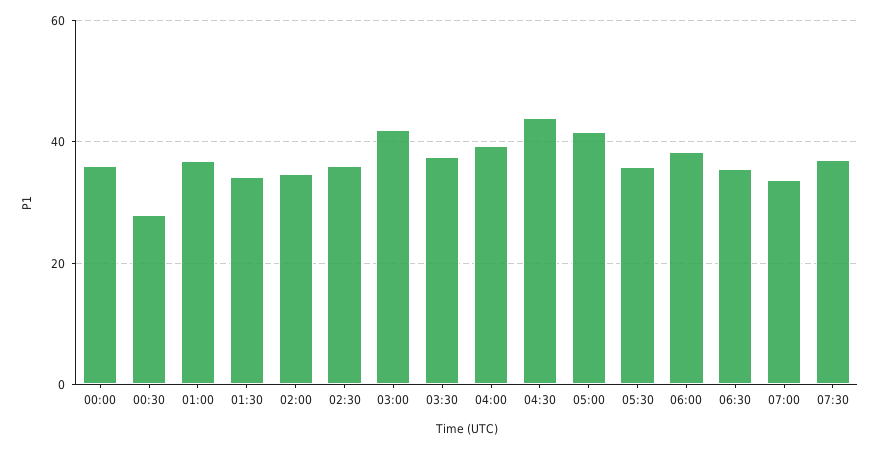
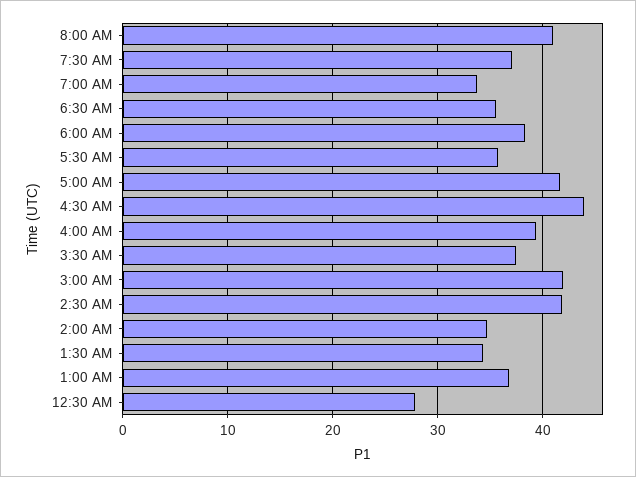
00:00: 36 -> none
02:30: 36 -> 42
8:00 AM: none -> 41

